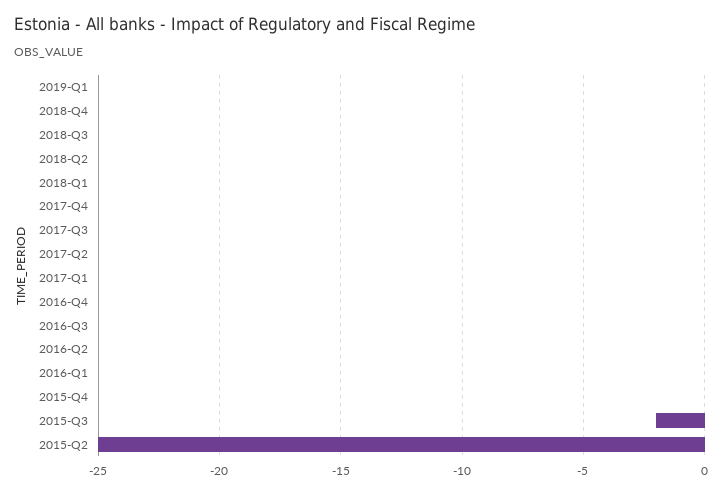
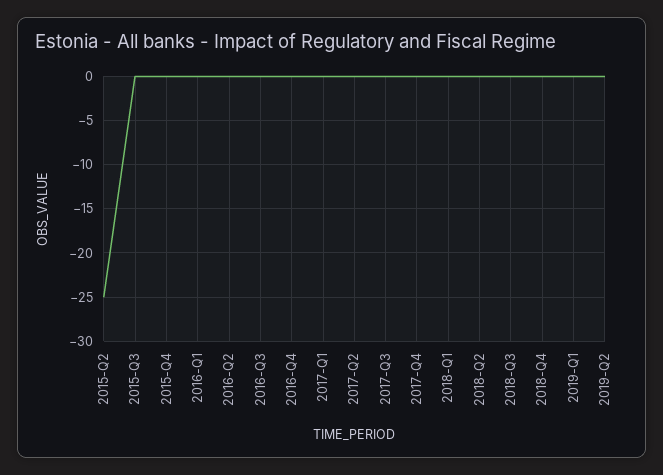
2015-Q3: -2 -> 0
2019-Q2: none -> 0

